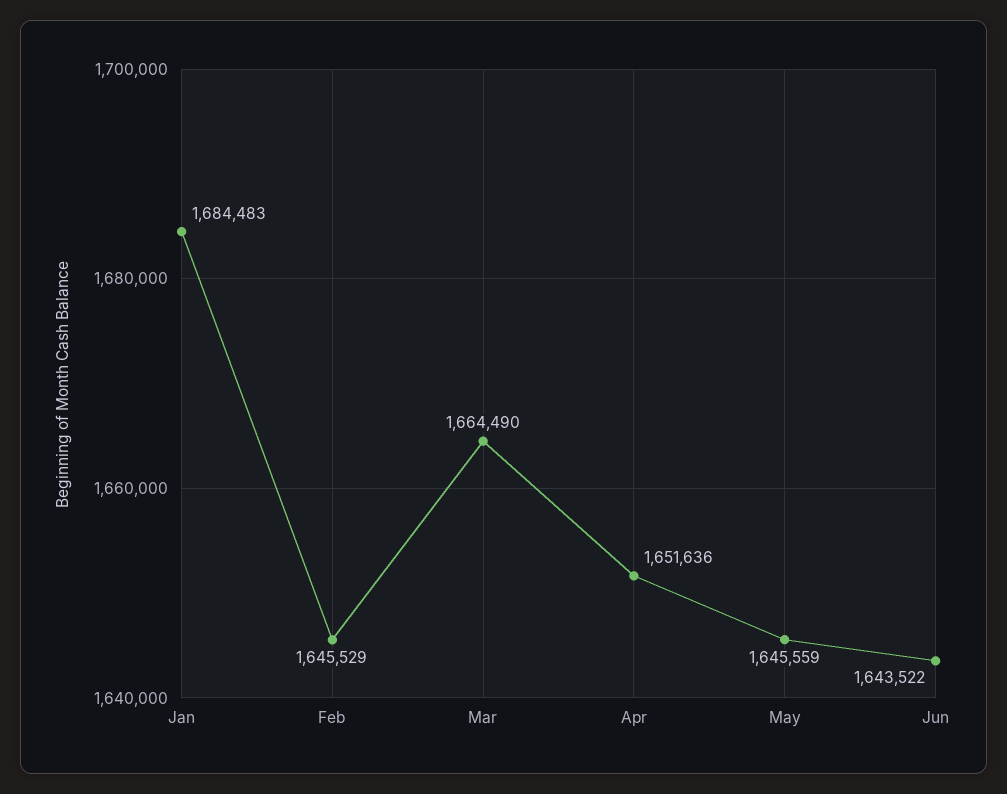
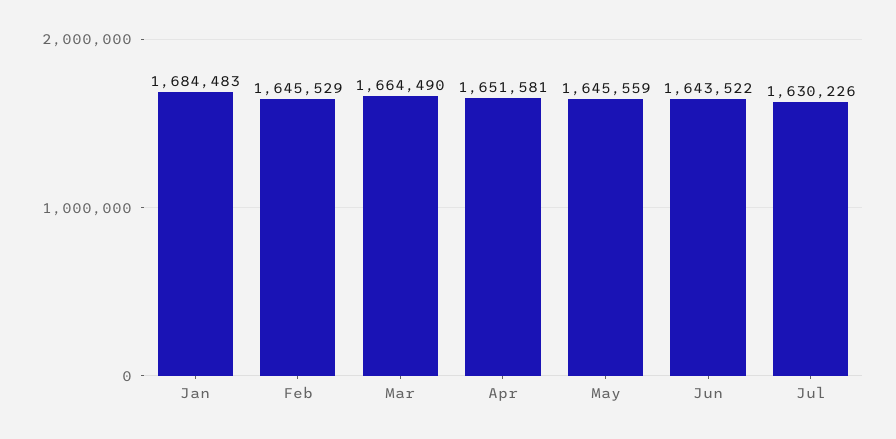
Apr: 1651636 -> 1651581
Jul: none -> 1630226

